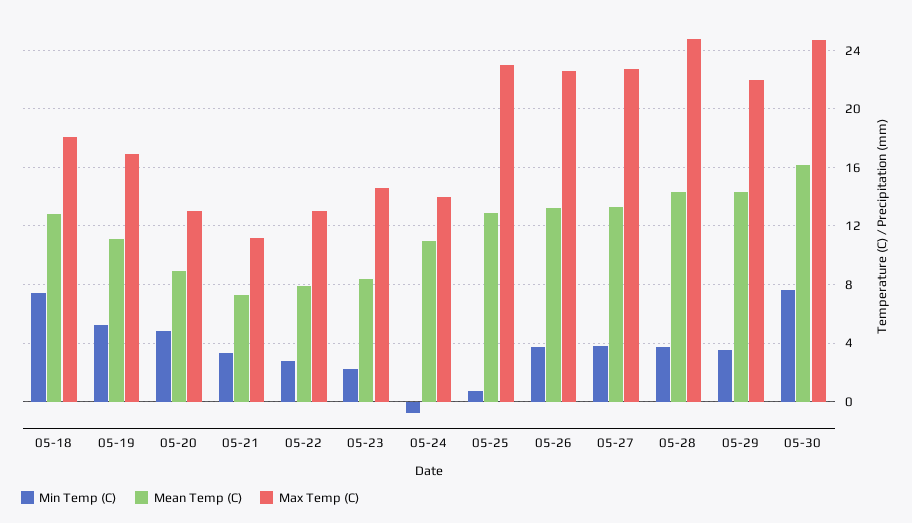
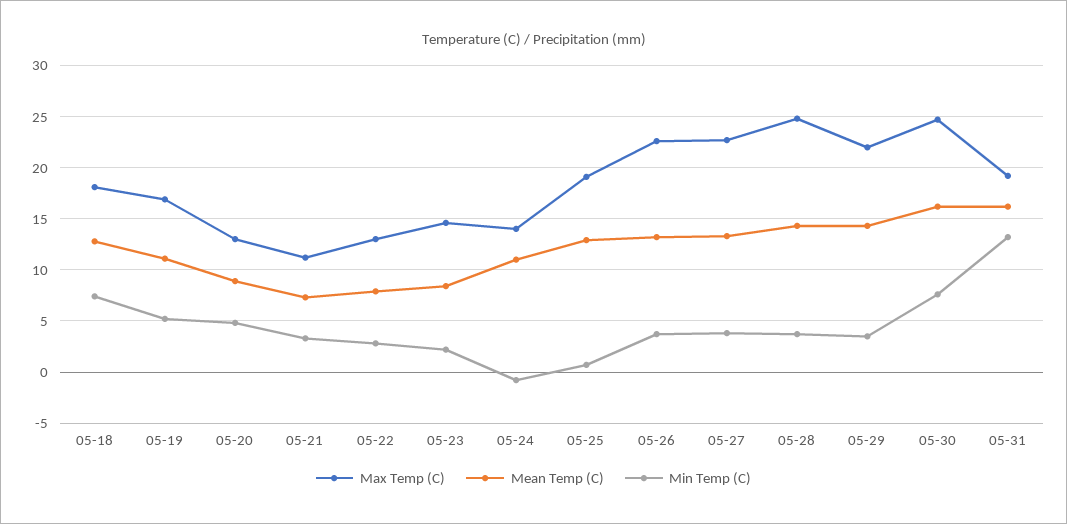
Max Temp (C), 05-25: 23 -> 19
Max Temp (C), 05-31: none -> 19
Mean Temp (C), 05-31: none -> 16
Min Temp (C), 05-31: none -> 13

